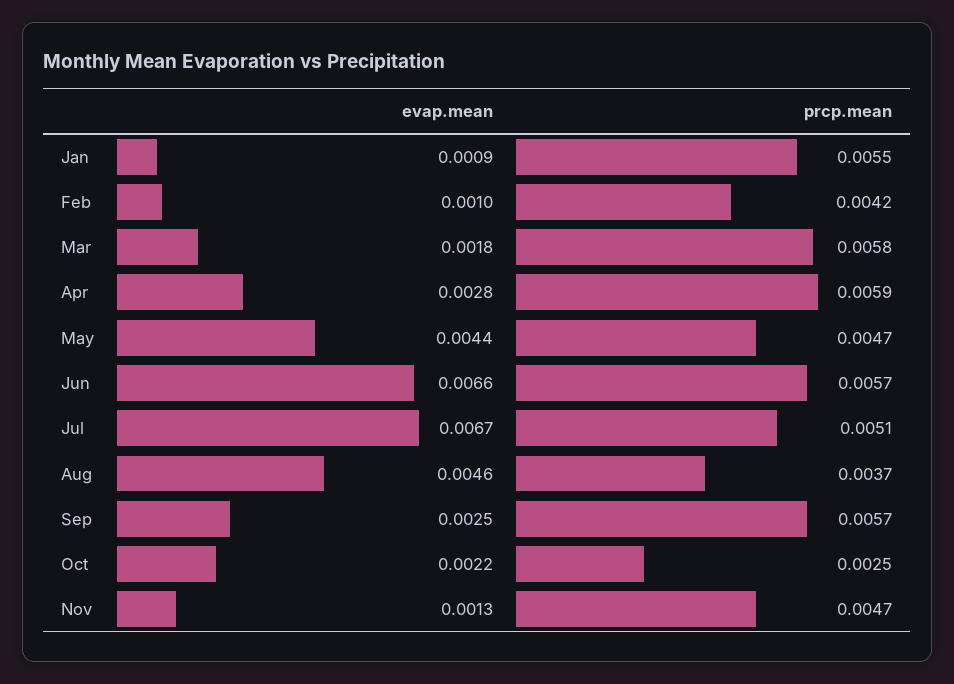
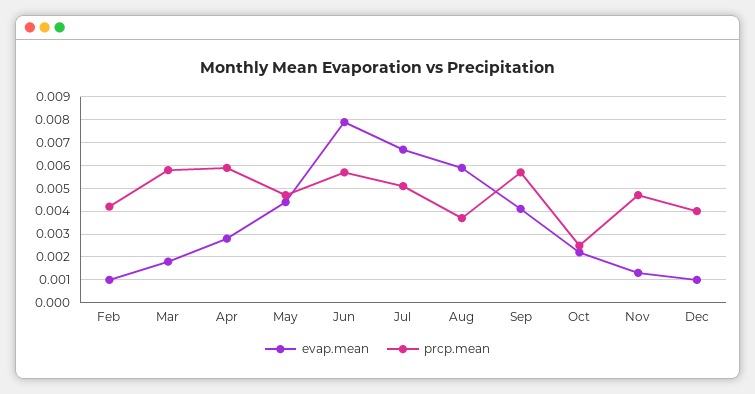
evap.mean, Jan: 0.0009 -> none
prcp.mean, Jan: 0.0055 -> none
evap.mean, Jun: 0.0066 -> 0.008
evap.mean, Aug: 0.0046 -> 0.006
evap.mean, Sep: 0.0025 -> 0.004
evap.mean, Dec: none -> 0.001
prcp.mean, Dec: none -> 0.004

